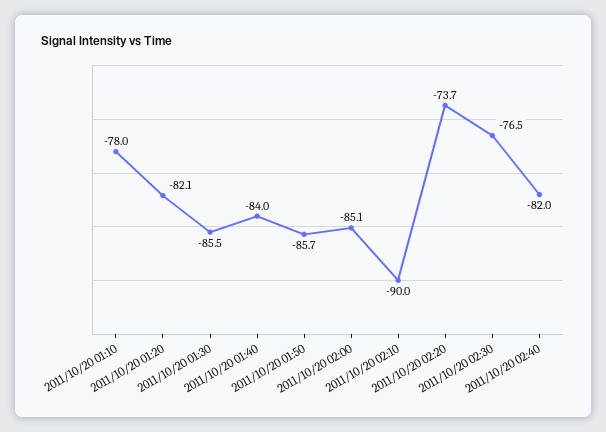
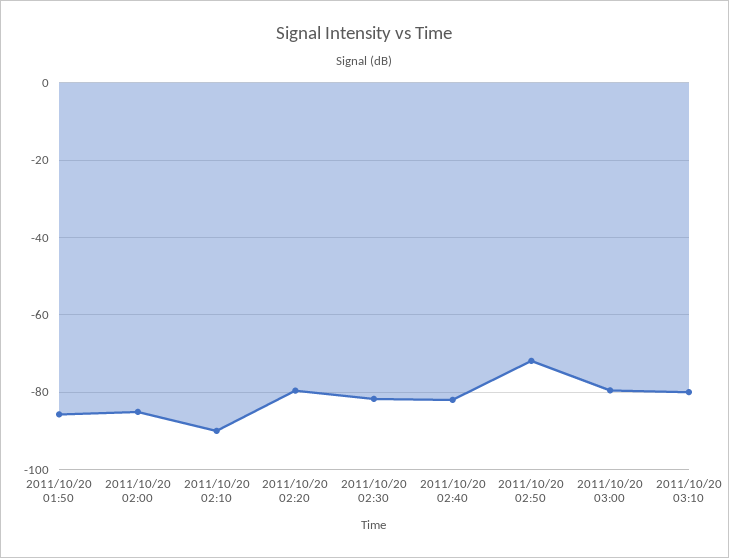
2011/10/20 01:10: -78 -> none
2011/10/20 01:20: -82.1 -> none
2011/10/20 01:30: -85.5 -> none
2011/10/20 01:40: -84 -> none
2011/10/20 02:20: -73.7 -> -80
2011/10/20 02:30: -76.5 -> -82
2011/10/20 02:50: none -> -72
2011/10/20 03:00: none -> -80
2011/10/20 03:10: none -> -80

